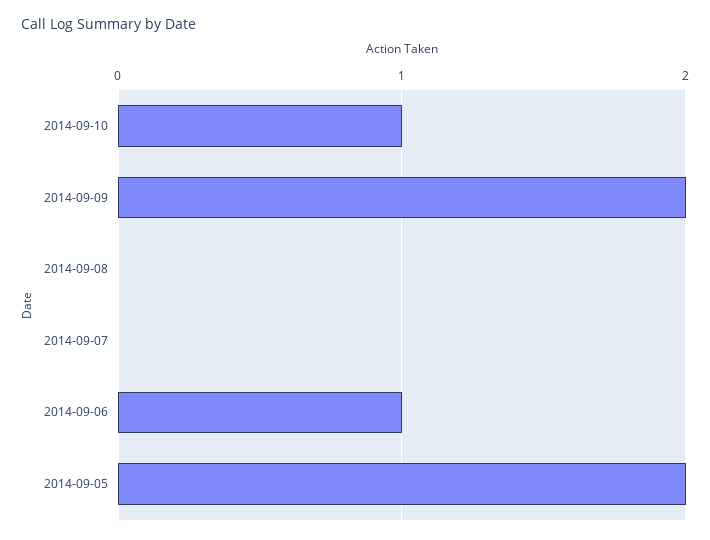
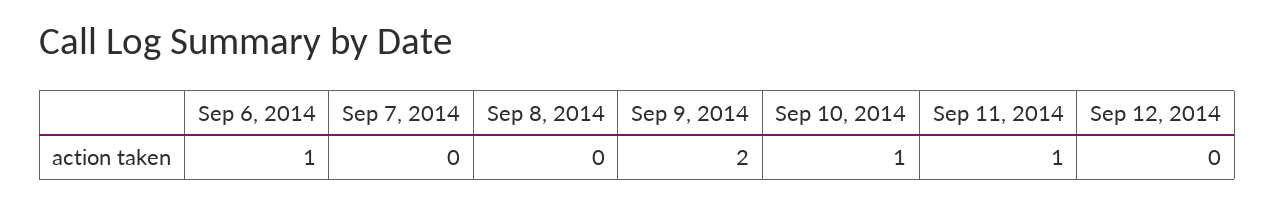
2014-09-05: 2 -> none
Sep 11, 2014: none -> 1
Sep 12, 2014: none -> 0

